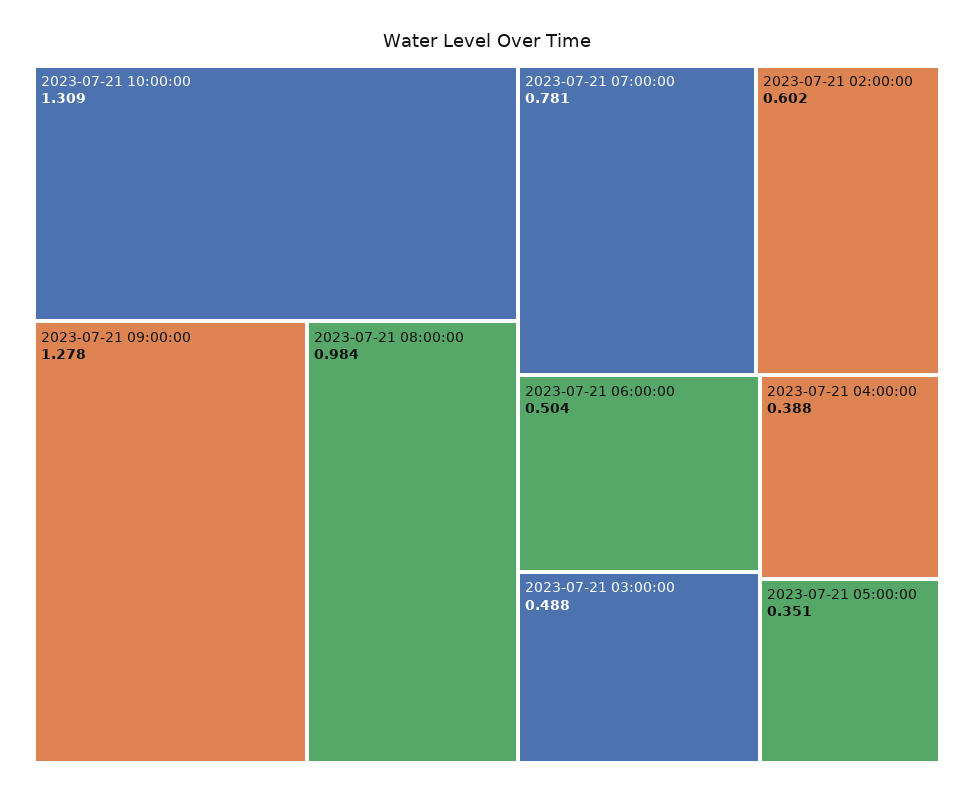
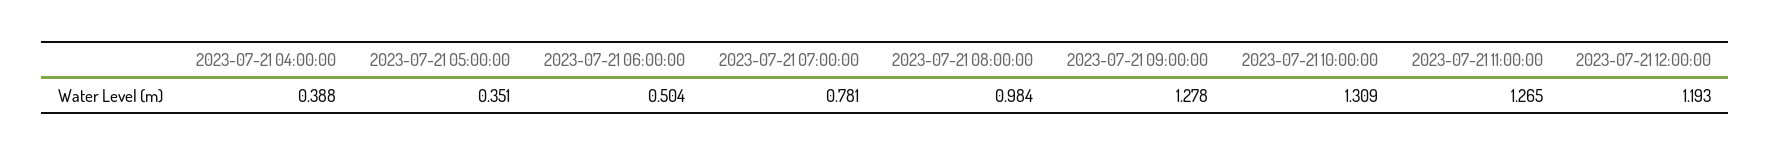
2023-07-21 02:00:00: 0.602 -> none
2023-07-21 03:00:00: 0.488 -> none
2023-07-21 11:00:00: none -> 1.265
2023-07-21 12:00:00: none -> 1.193

